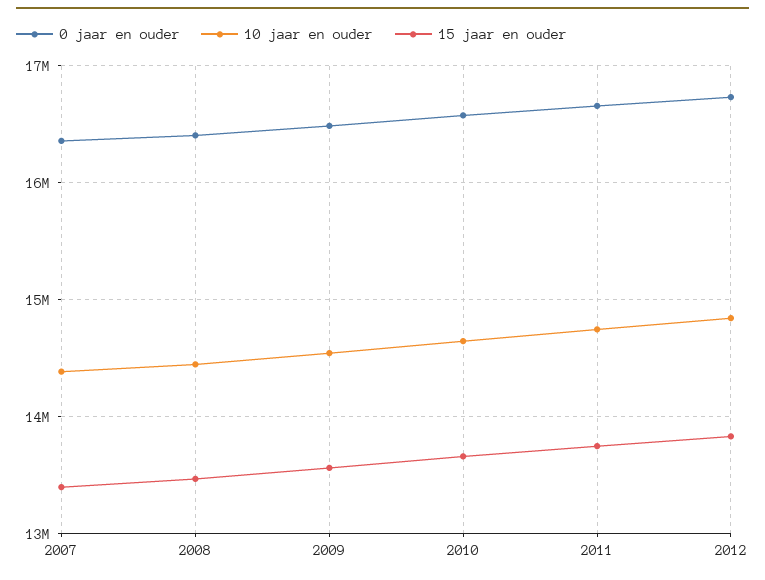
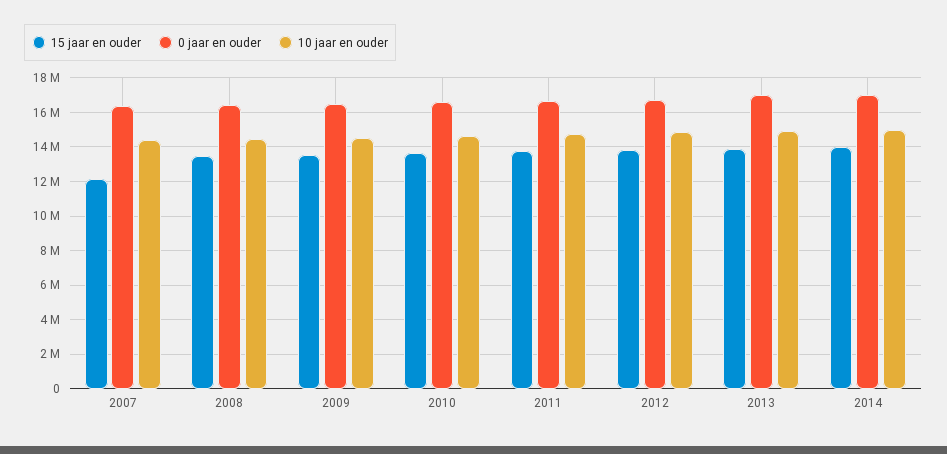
15 jaar en ouder, 2007: 13400000 -> 12000000
15 jaar en ouder, 2013: none -> 14000000
0 jaar en ouder, 2013: none -> 17000000
10 jaar en ouder, 2013: none -> 15000000
15 jaar en ouder, 2014: none -> 14000000
0 jaar en ouder, 2014: none -> 17000000
10 jaar en ouder, 2014: none -> 15000000

